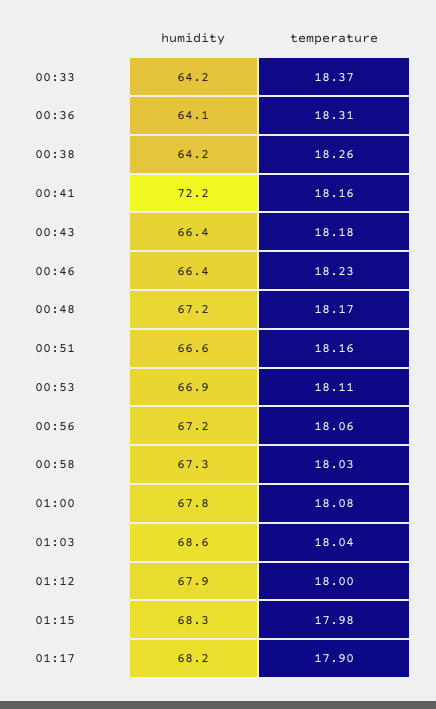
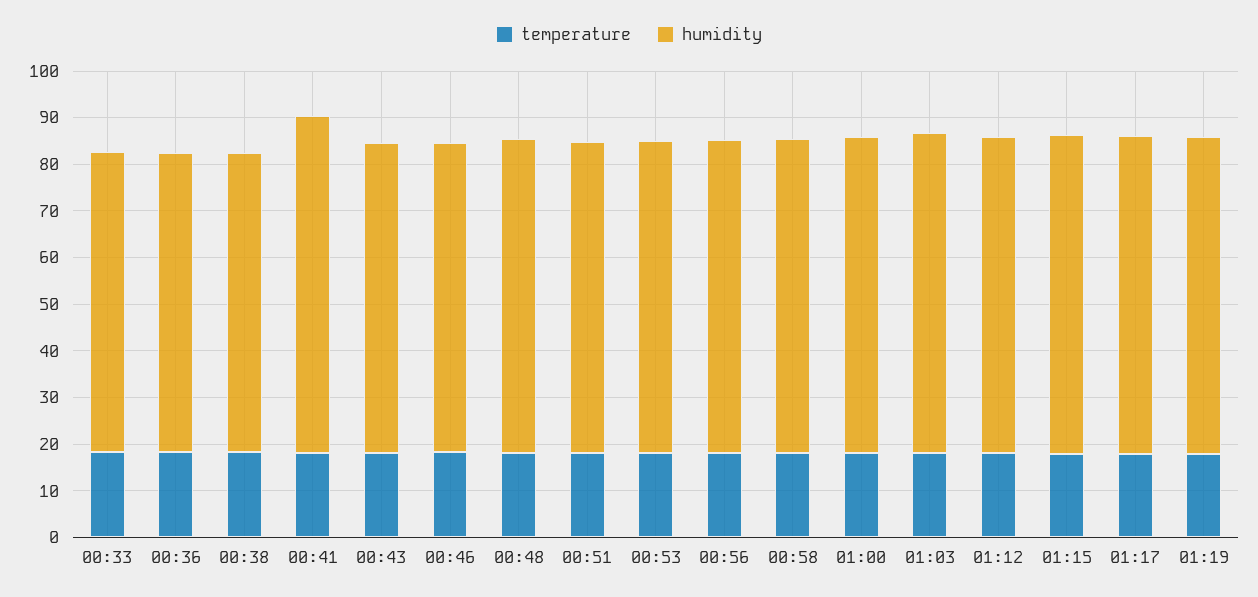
temperature, 01:19: none -> 18
humidity, 01:19: none -> 68

